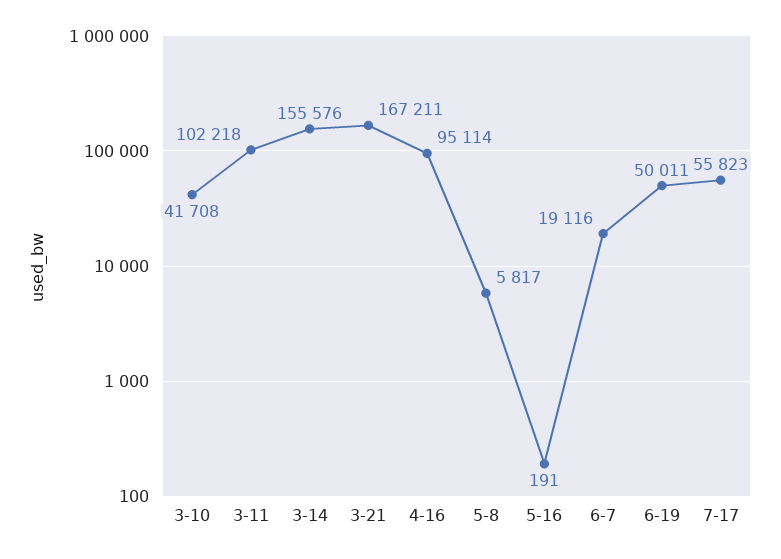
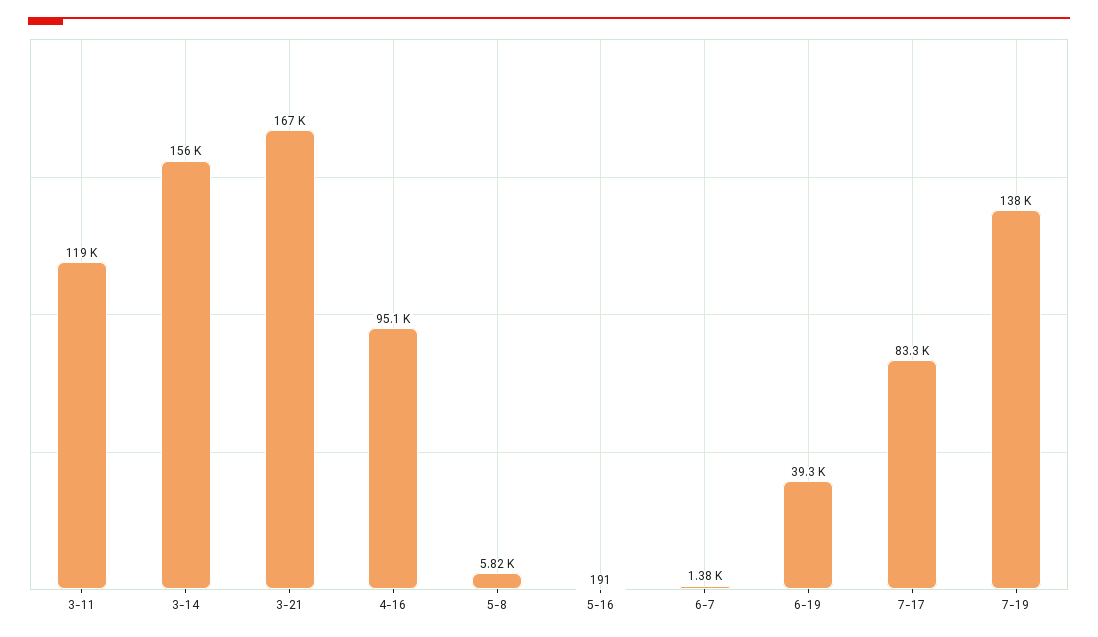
3-10: 41708 -> none
3-11: 102218 -> 119000
6-7: 19116 -> 1380
6-19: 50011 -> 39300
7-17: 55823 -> 83300
7-19: none -> 138000

